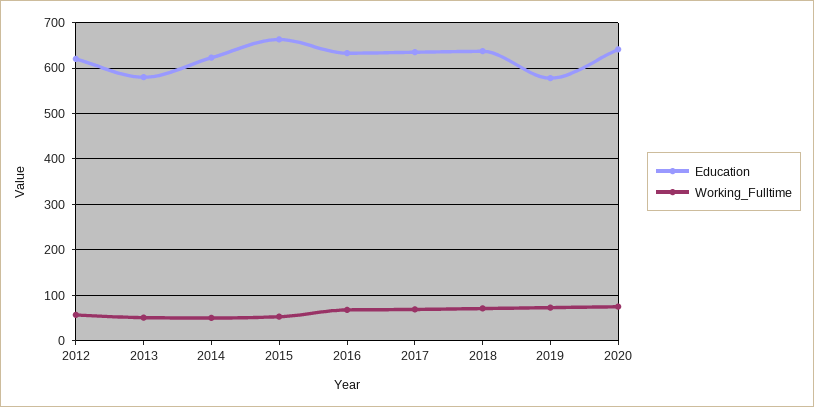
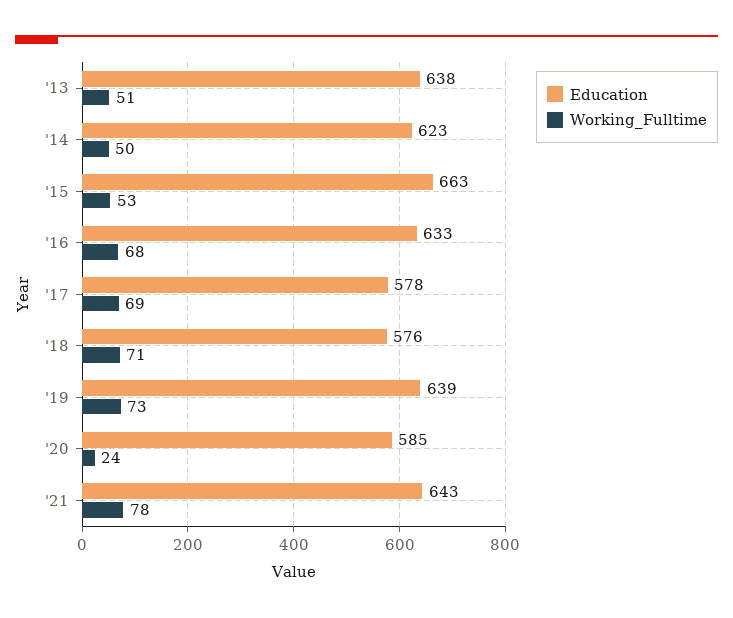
Education, 2012: 620 -> none
Working_Fulltime, 2012: 60 -> none
Education, 2013: 580 -> 638
Education, 2017: 640 -> 578
Education, 2018: 640 -> 576
Education, 2019: 580 -> 639
Education, 2020: 640 -> 585
Working_Fulltime, 2020: 80 -> 24
Education, '21: none -> 643
Working_Fulltime, '21: none -> 78

